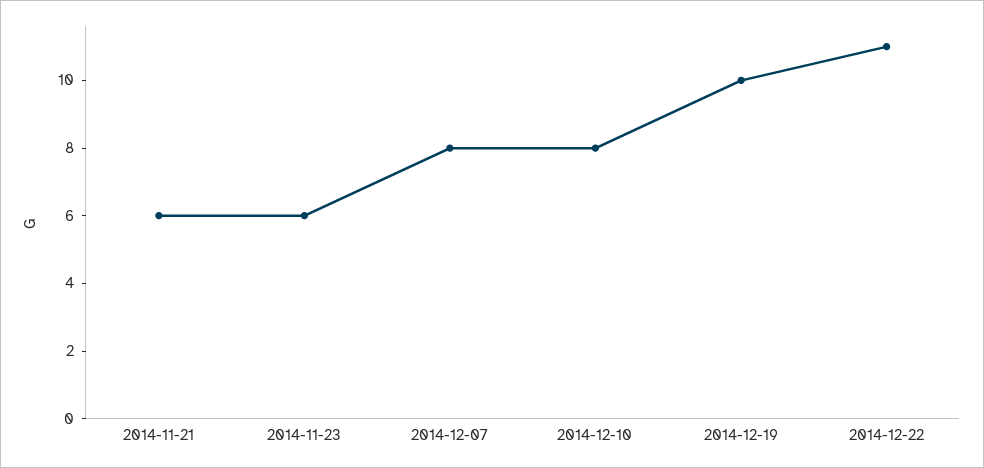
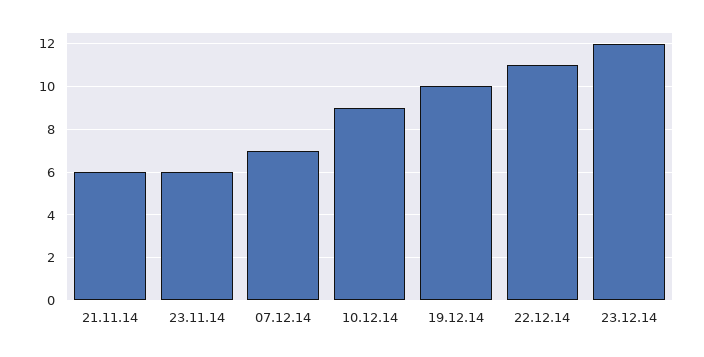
2014-12-07: 8 -> 7
2014-12-10: 8 -> 9
23.12.14: none -> 12

